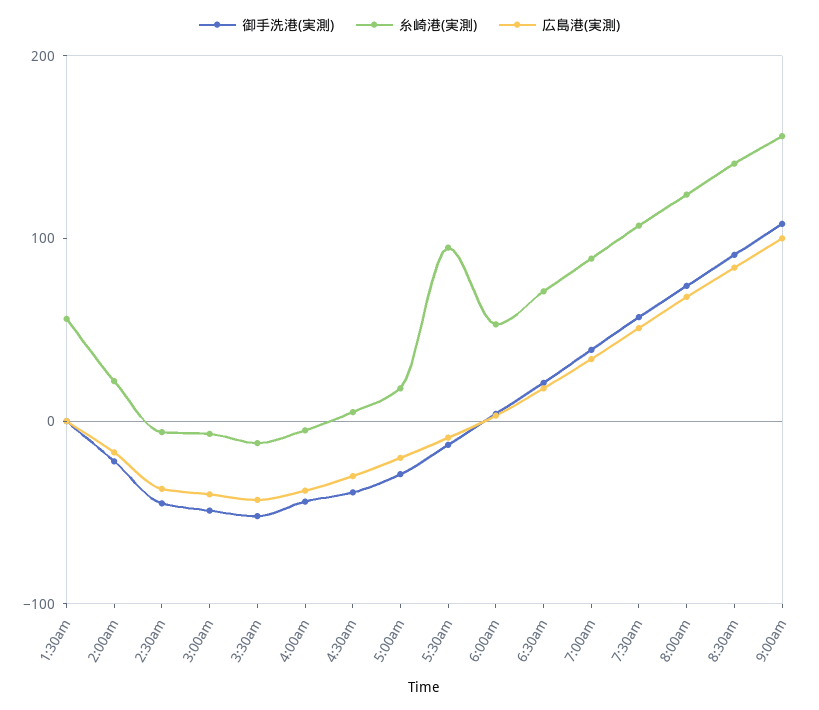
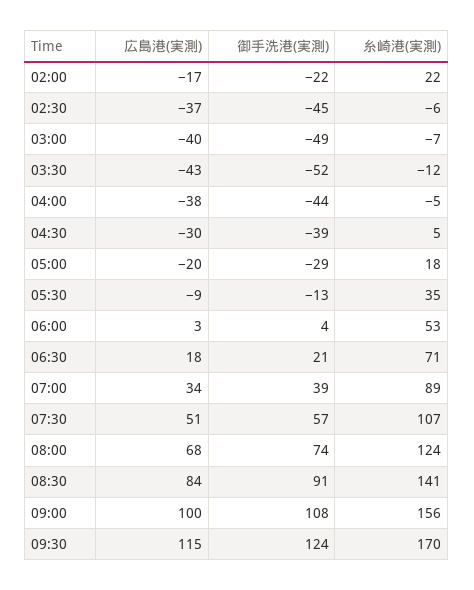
御手洗港(実測), 1:30am: 0 -> none
糸崎港(実測), 1:30am: 60 -> none
広島港(実測), 1:30am: 0 -> none
糸崎港(実測), 5:30am: 100 -> 35
広島港(実測), 09:30: none -> 115
御手洗港(実測), 09:30: none -> 124
糸崎港(実測), 09:30: none -> 170

